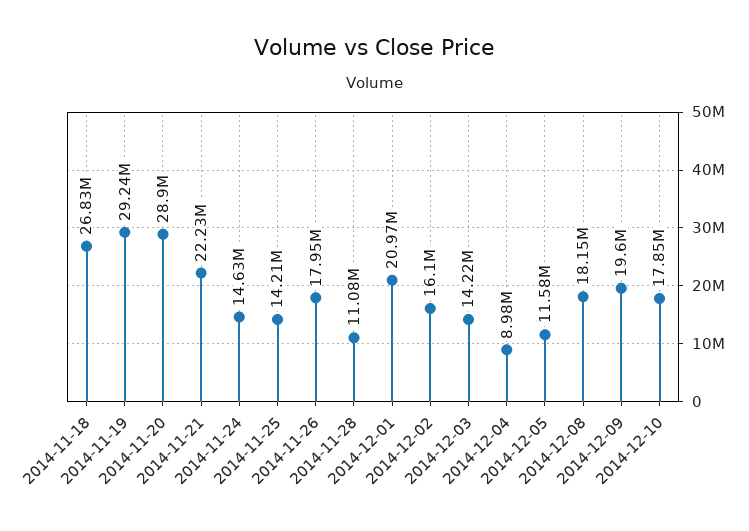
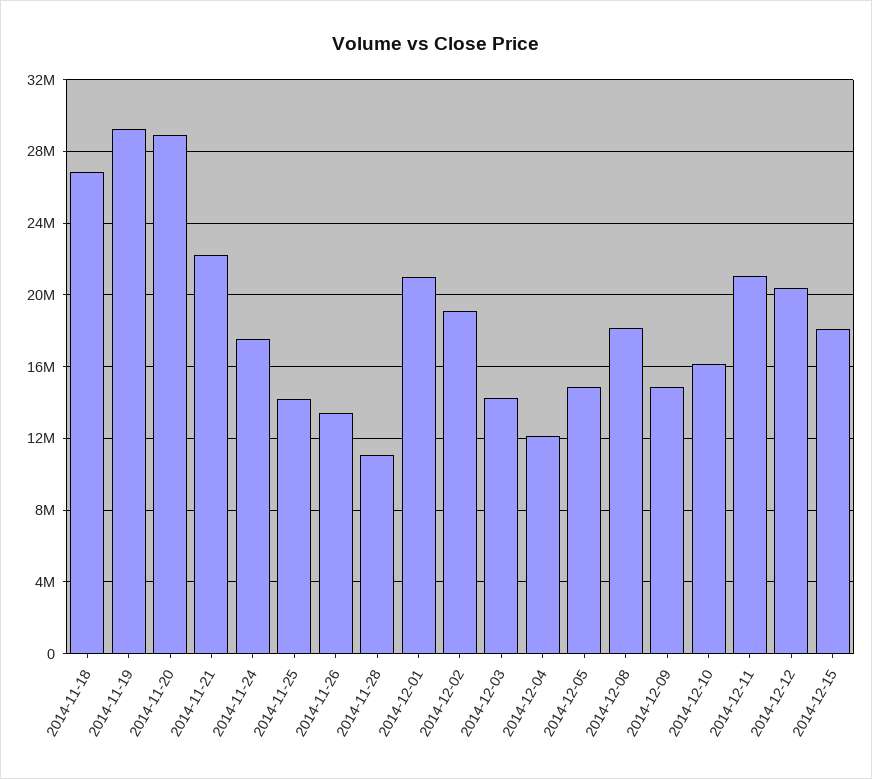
2014-11-24: 14630000 -> 17500000
2014-11-26: 17950000 -> 13500000
2014-12-02: 16100000 -> 19000000
2014-12-04: 8980000 -> 12000000
2014-12-05: 11580000 -> 15000000
2014-12-09: 19600000 -> 15000000
2014-12-10: 17850000 -> 16000000
2014-12-11: none -> 21000000
2014-12-12: none -> 20500000
2014-12-15: none -> 18000000

